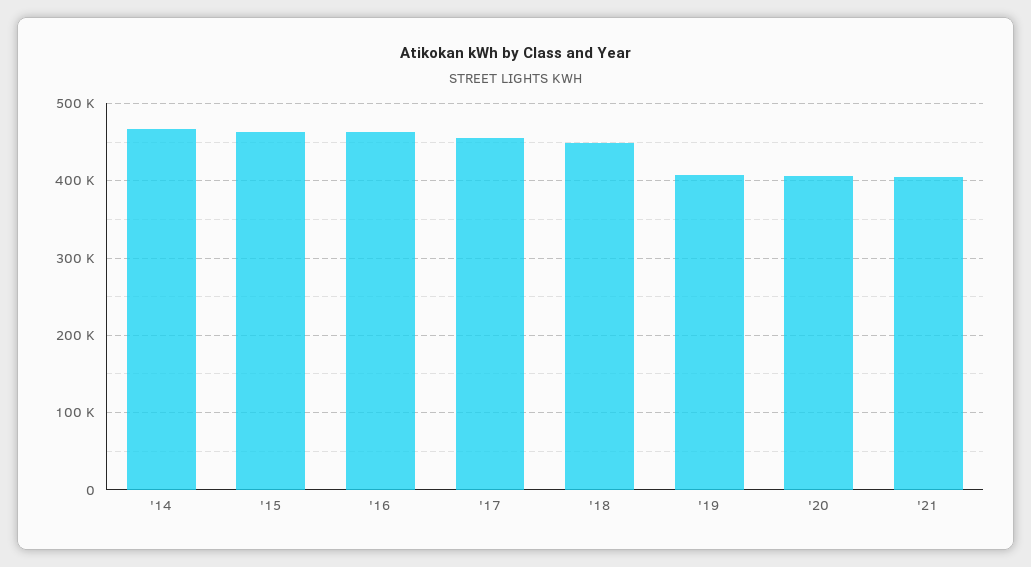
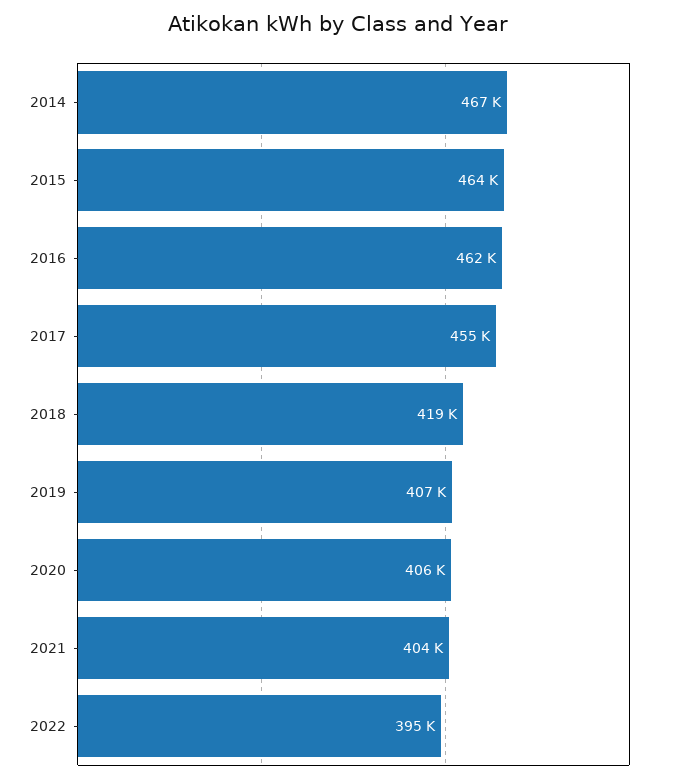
'18: 450000 -> 419000
2022: none -> 395000

